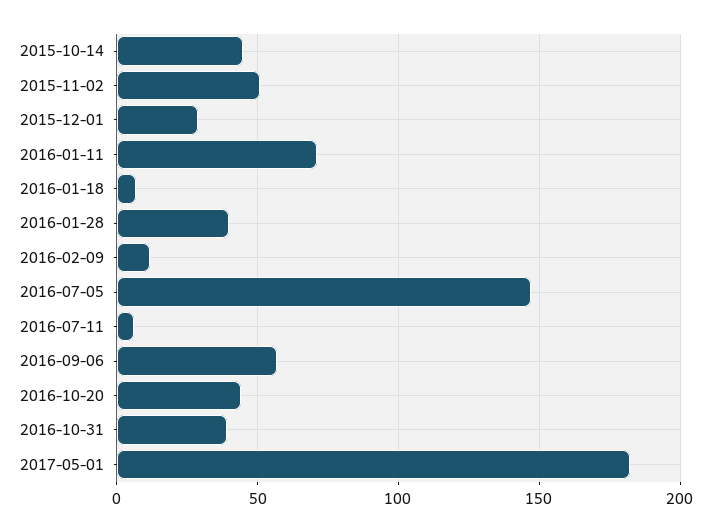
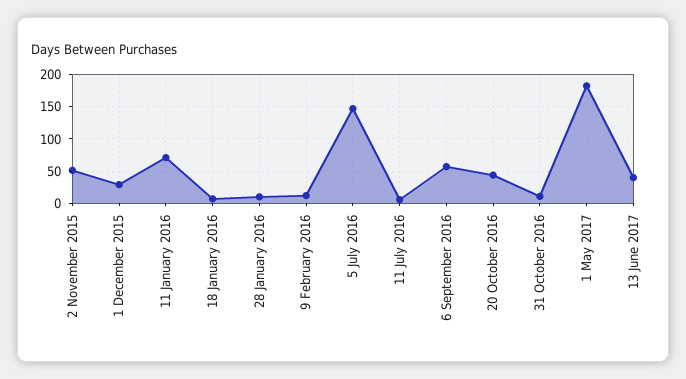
2015-10-14: 45 -> none
2016-01-28: 40 -> 10
2016-10-31: 40 -> 10
13 June 2017: none -> 40

